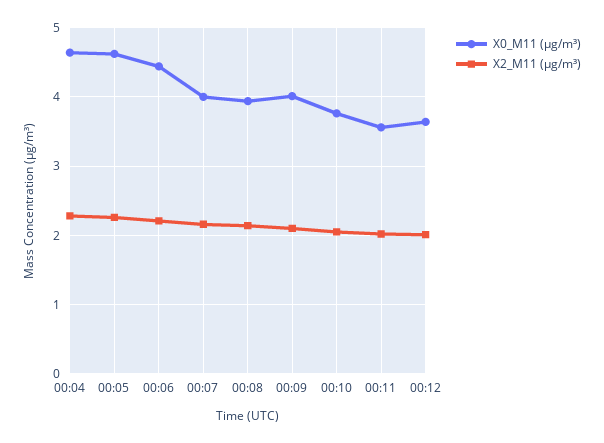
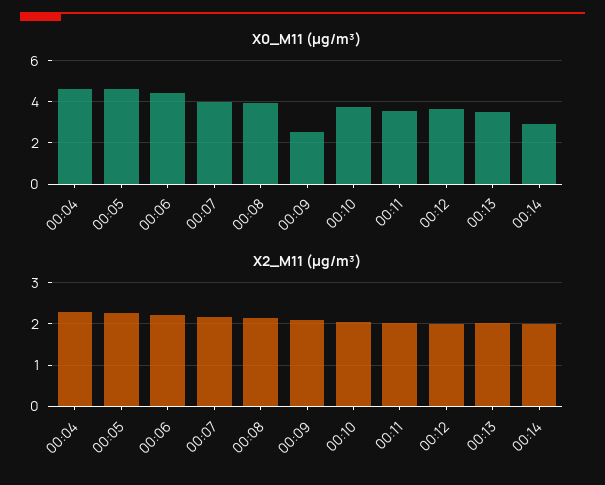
X0_M11 (μg/m³), 00:09: 4 -> 2.5
X0_M11 (μg/m³), 00:13: none -> 3.5
X0_M11 (μg/m³), 00:14: none -> 3
X2_M11 (μg/m³), 00:13: none -> 2
X2_M11 (μg/m³), 00:14: none -> 2

